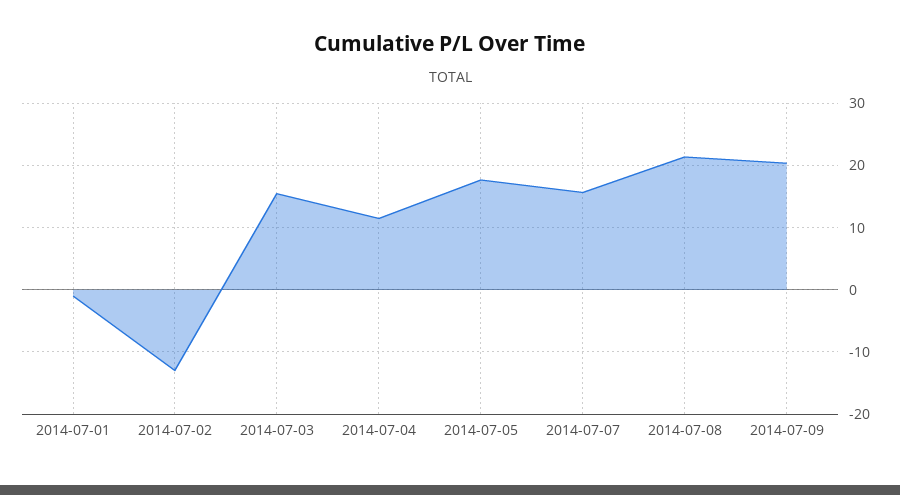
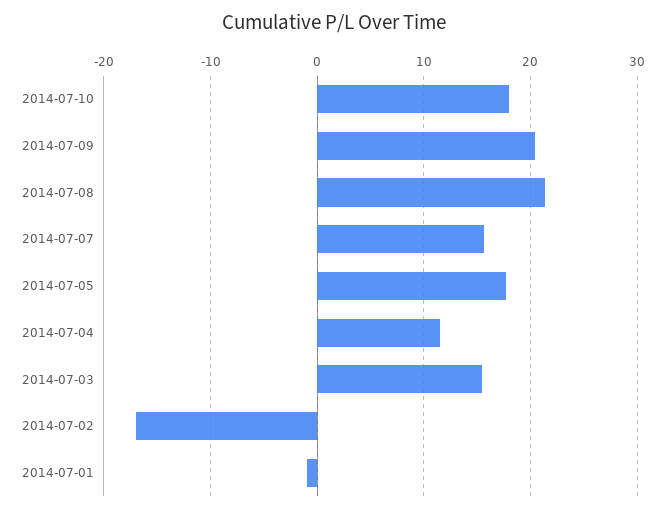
2014-07-02: -13 -> -17
2014-07-10: none -> 18

